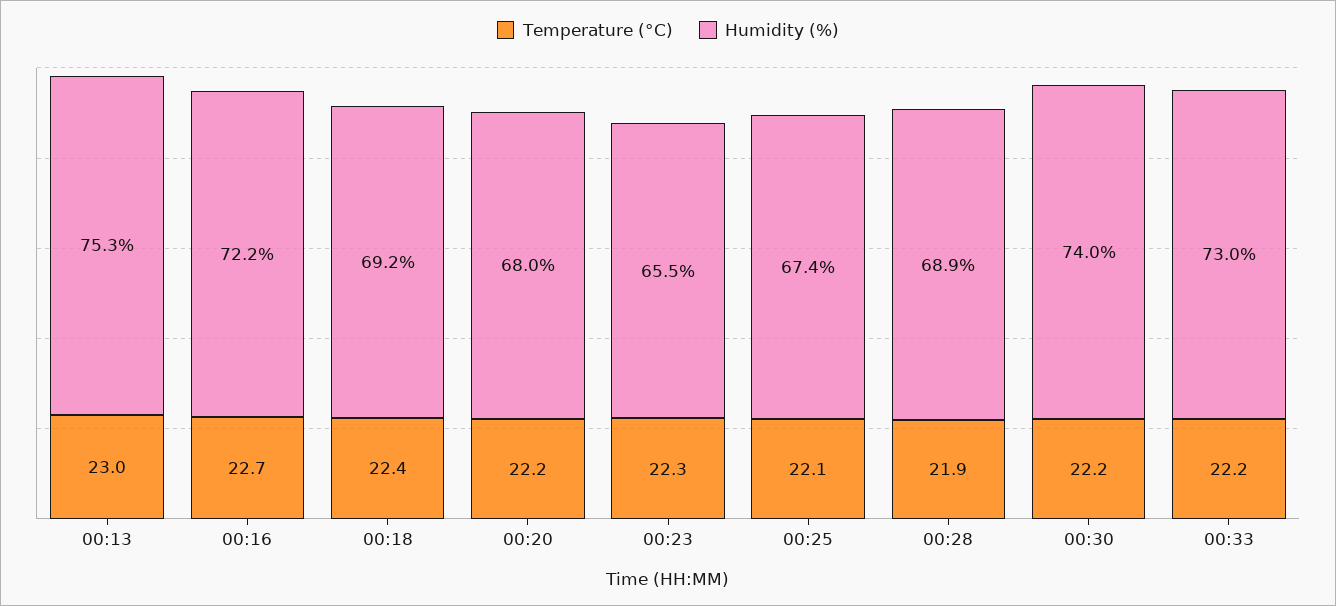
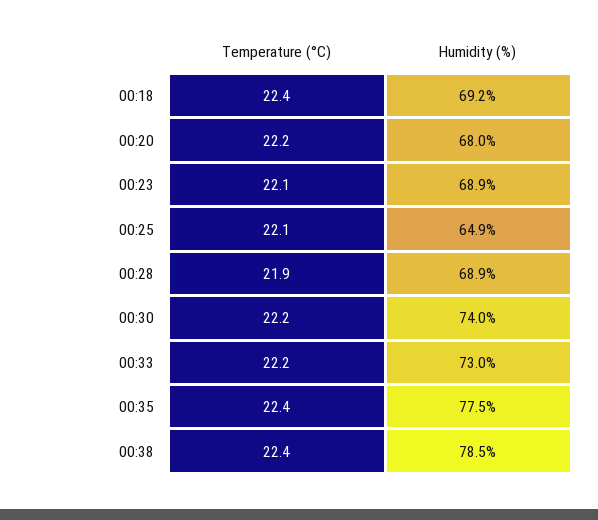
Temperature (°C), 00:13: 23 -> none
Humidity (%), 00:13: 75.3 -> none
Temperature (°C), 00:16: 22.7 -> none
Humidity (%), 00:16: 72.2 -> none
Temperature (°C), 00:23: 22.3 -> 22.1
Humidity (%), 00:23: 65.5 -> 68.9
Humidity (%), 00:25: 67.4 -> 64.9
Temperature (°C), 00:35: none -> 22.4
Humidity (%), 00:35: none -> 77.5
Temperature (°C), 00:38: none -> 22.4
Humidity (%), 00:38: none -> 78.5

